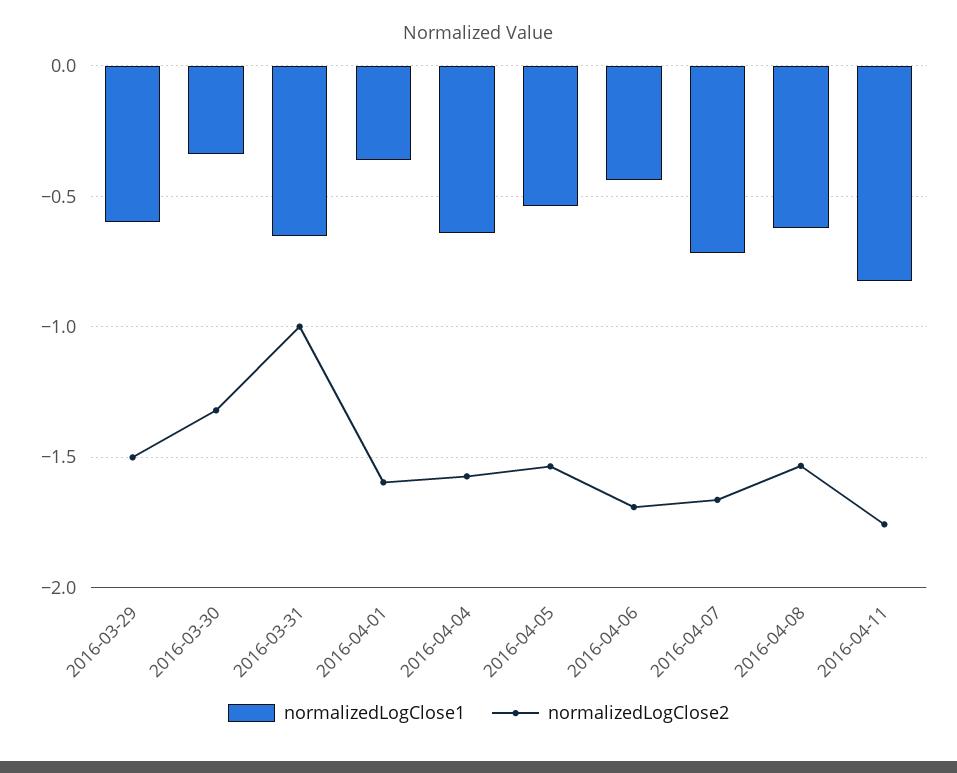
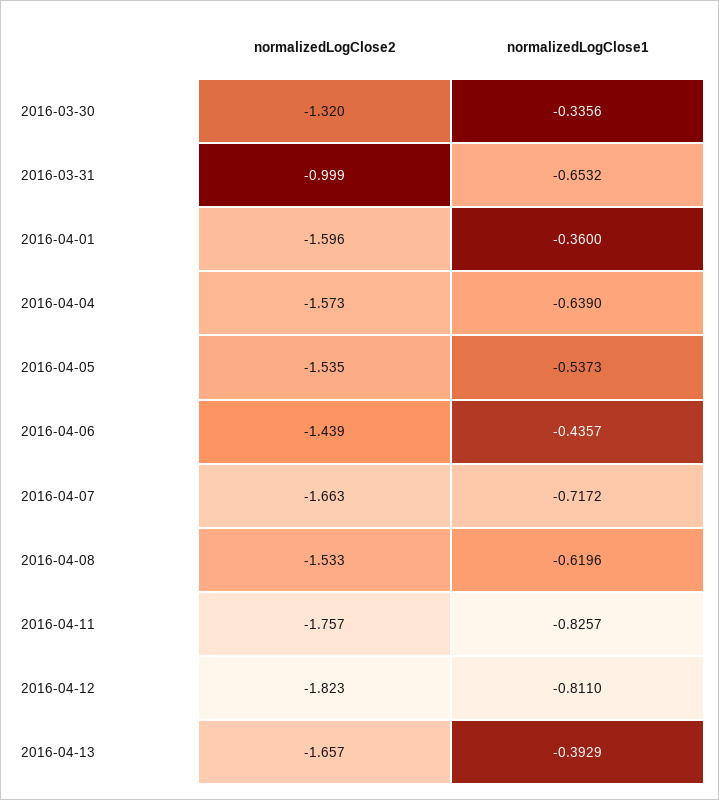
normalizedLogClose1, 2016-03-29: -0.6 -> none
normalizedLogClose2, 2016-03-29: -1.5 -> none
normalizedLogClose2, 2016-04-06: -1.7 -> -1.439
normalizedLogClose2, 2016-04-12: none -> -1.823
normalizedLogClose1, 2016-04-12: none -> -0.811
normalizedLogClose2, 2016-04-13: none -> -1.657
normalizedLogClose1, 2016-04-13: none -> -0.3929

